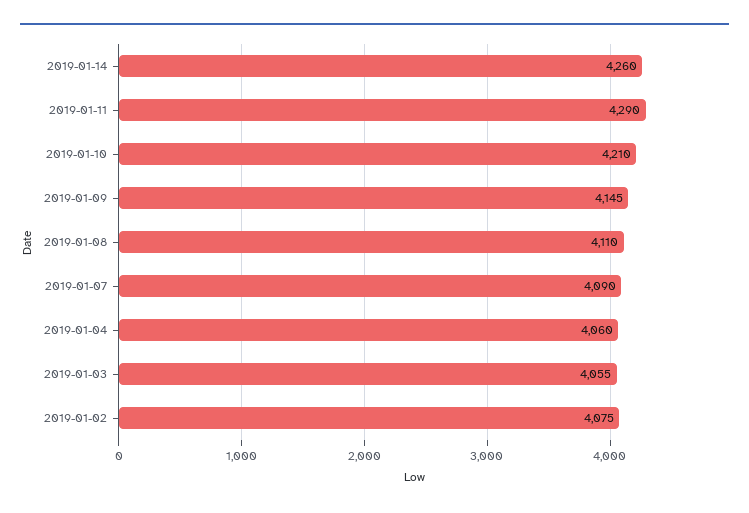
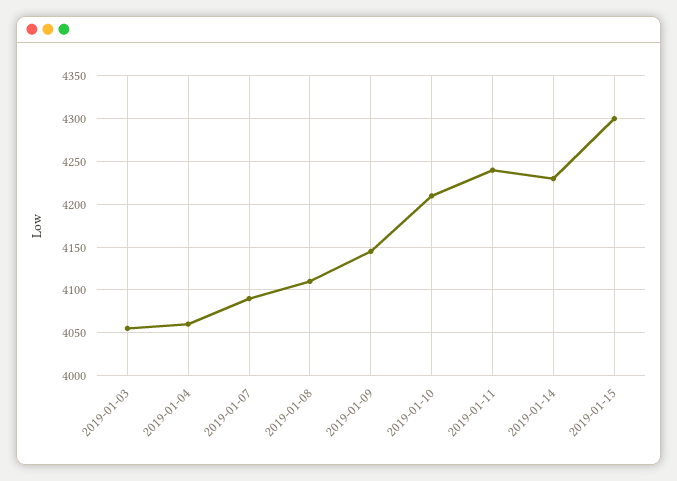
2019-01-14: 4260 -> 4230
2019-01-11: 4290 -> 4240
2019-01-02: 4075 -> none
2019-01-15: none -> 4300

